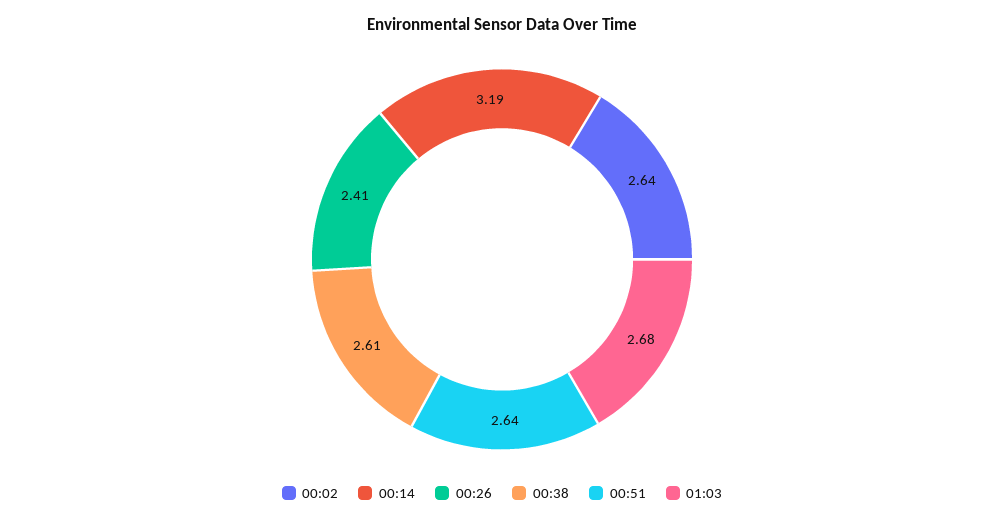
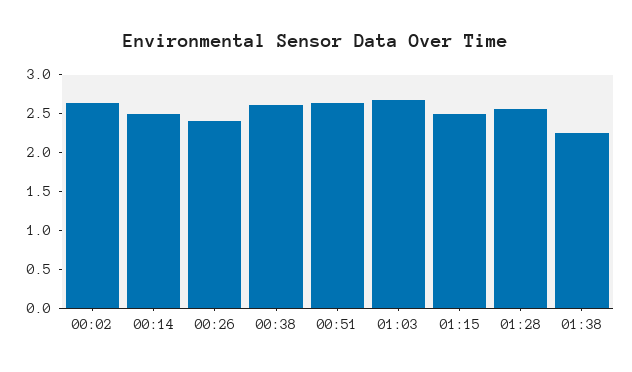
00:14: 3.19 -> 2.5
01:15: none -> 2.5
01:28: none -> 2.5
01:38: none -> 2.25

